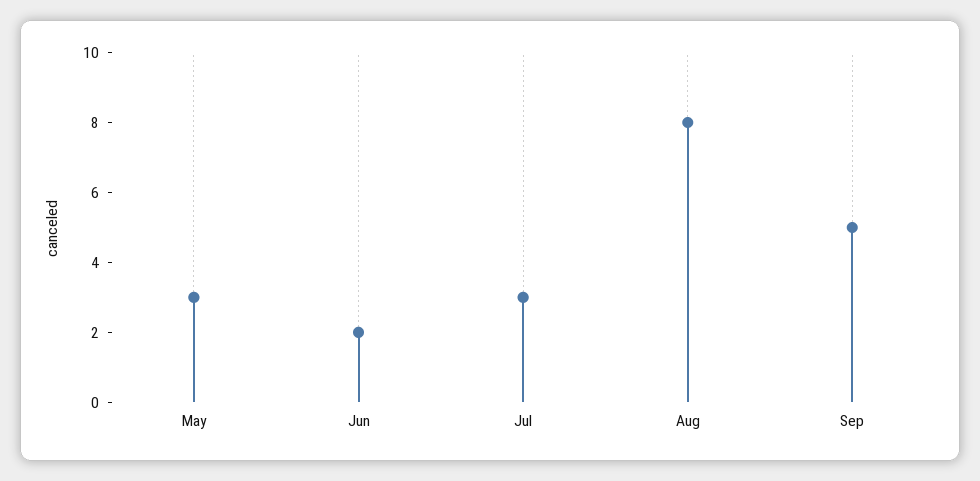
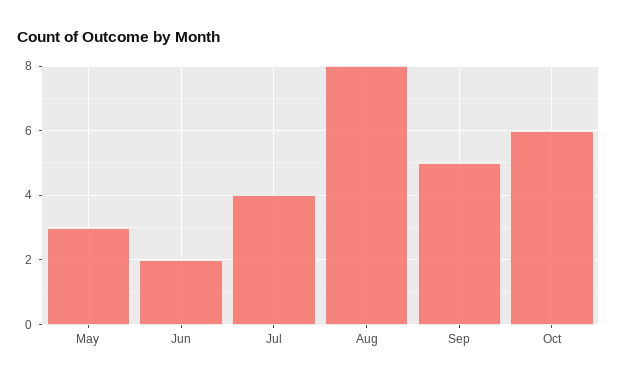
Jul: 3 -> 4
Oct: none -> 6

